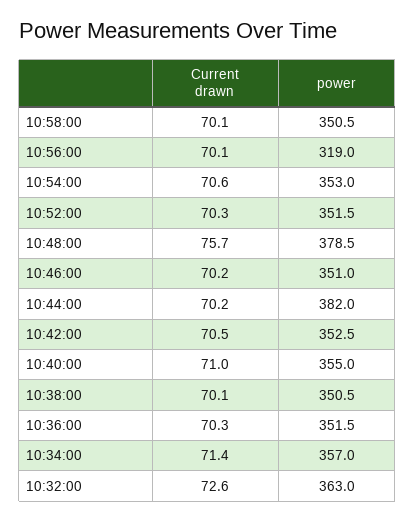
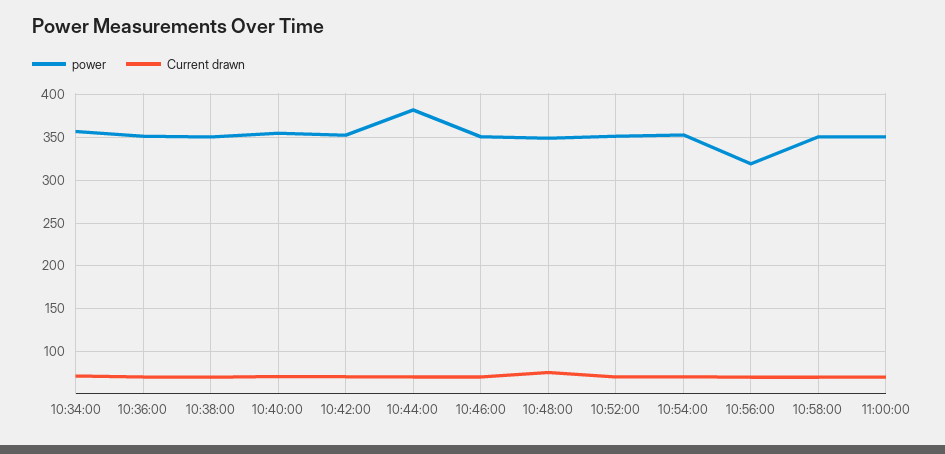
power, 10:48:00: 378.5 -> 350
Current drawn, 10:32:00: 72.6 -> none
power, 10:32:00: 363 -> none
power, 11:00:00: none -> 350
Current drawn, 11:00:00: none -> 70

